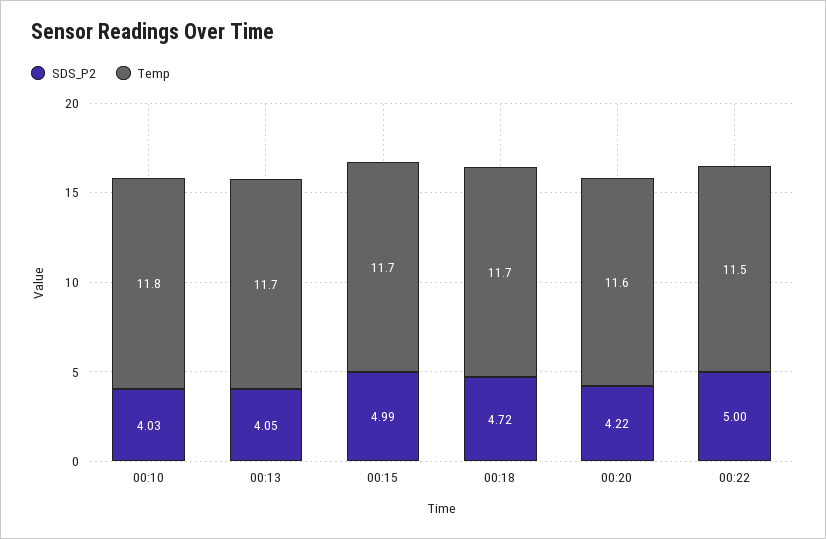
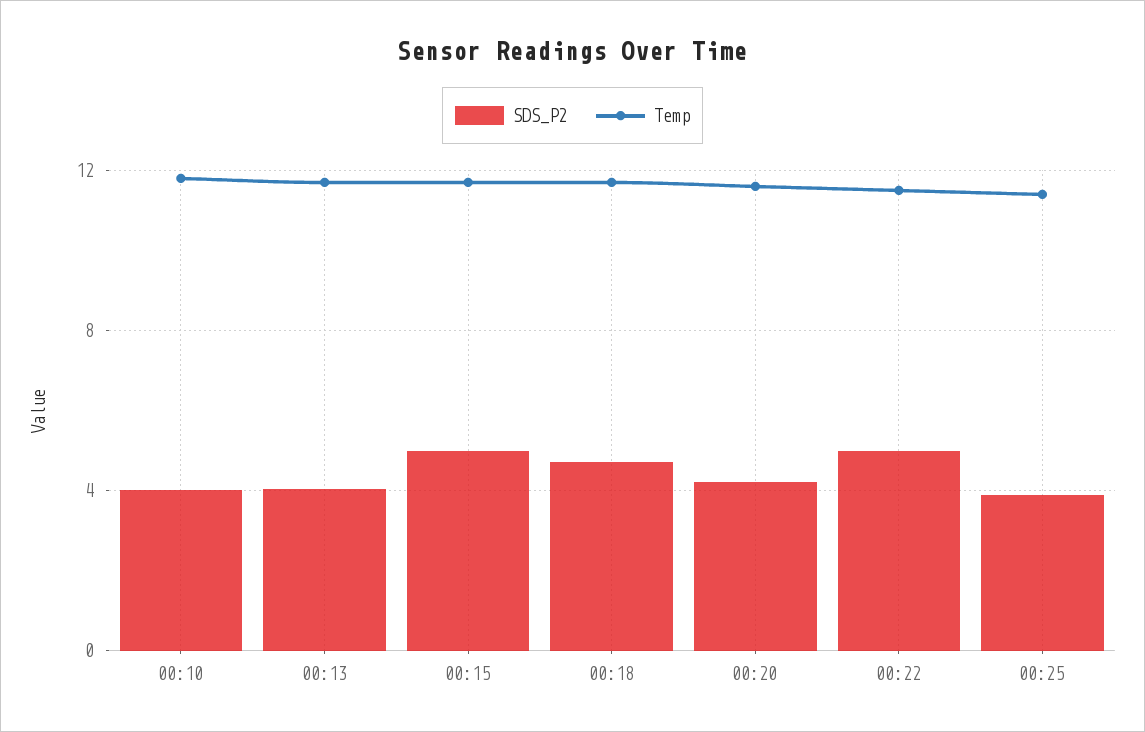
SDS_P2, 00:25: none -> 4
Temp, 00:25: none -> 11.5

